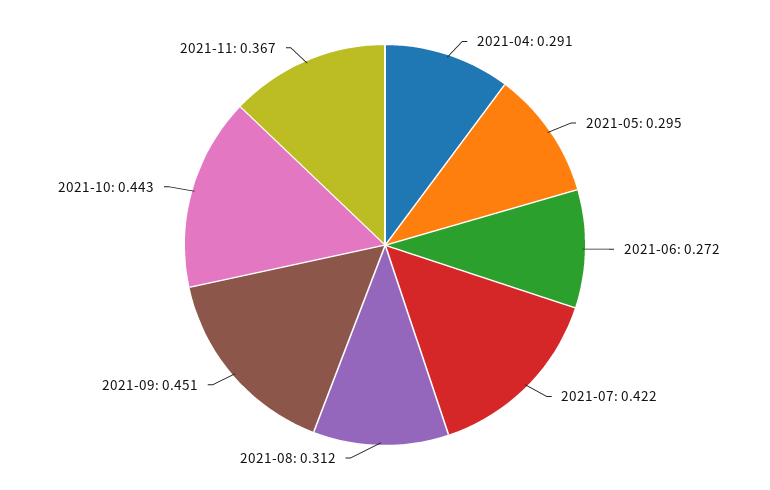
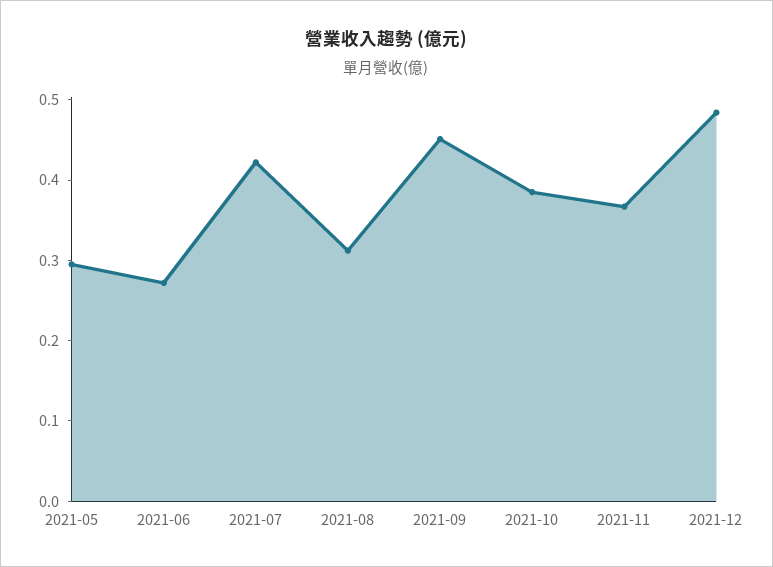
2021-04: 0.291 -> none
2021-10: 0.443 -> 0.38
2021-12: none -> 0.48

